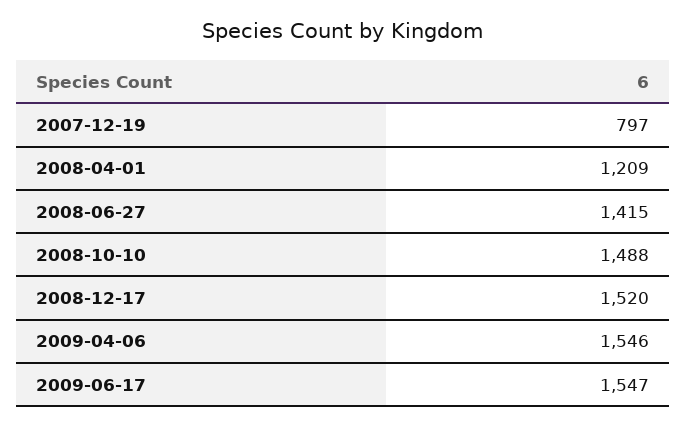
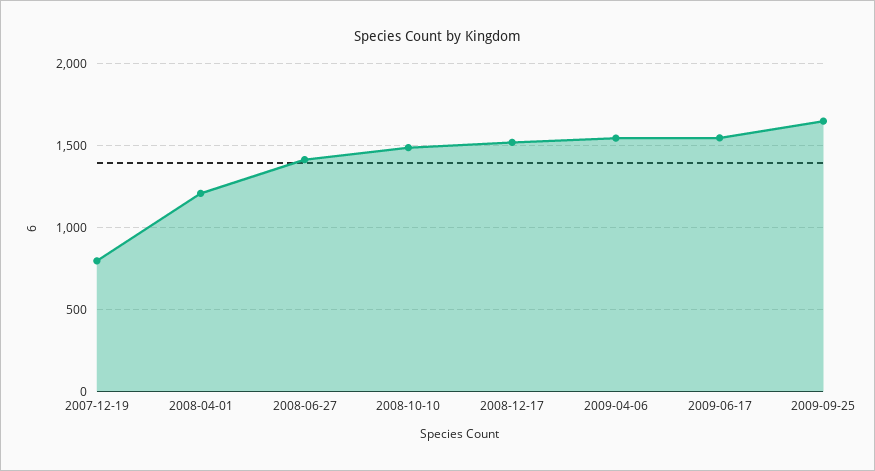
2009-09-25: none -> 1650

